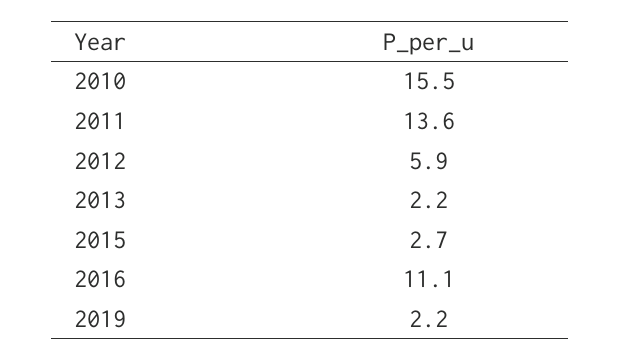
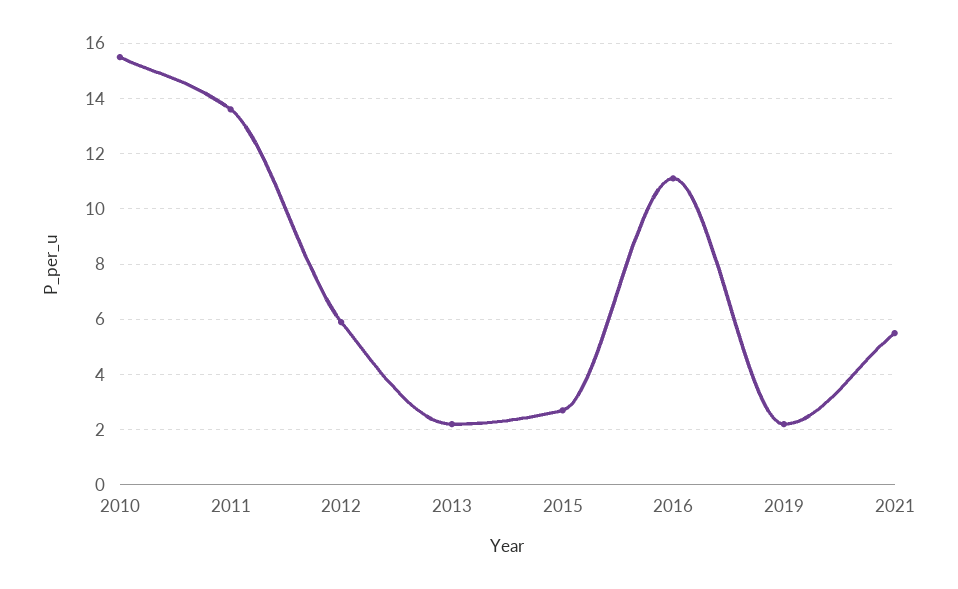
2021: none -> 5.5

